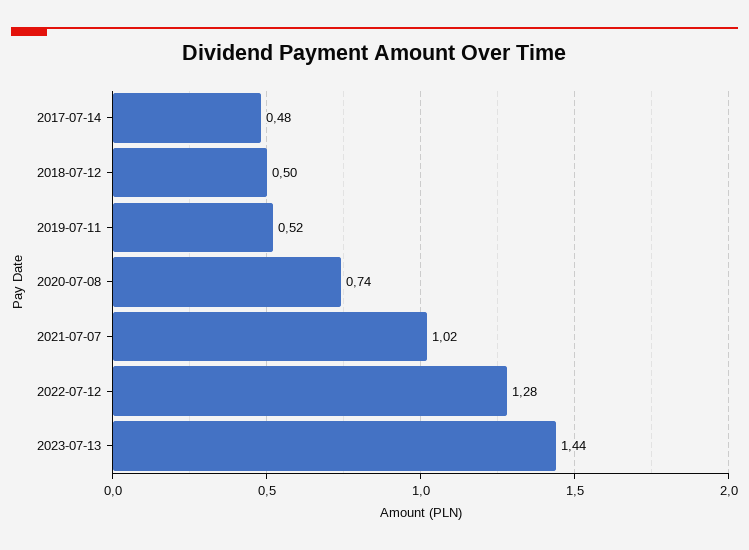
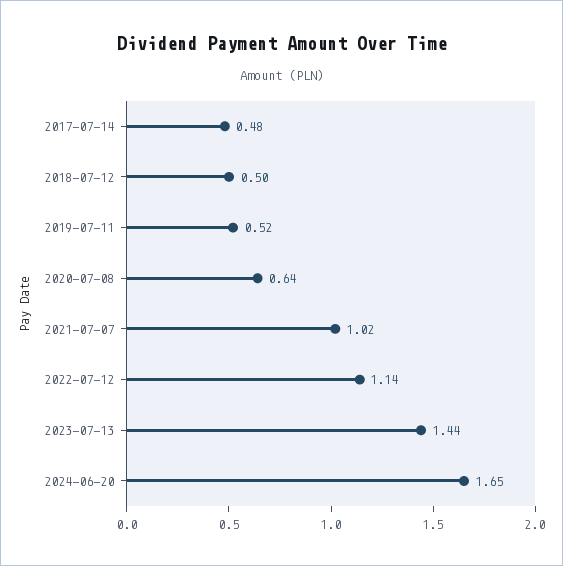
2020-07-08: 0.74 -> 0.64
2022-07-12: 1.28 -> 1.14
2024-06-20: none -> 1.65

